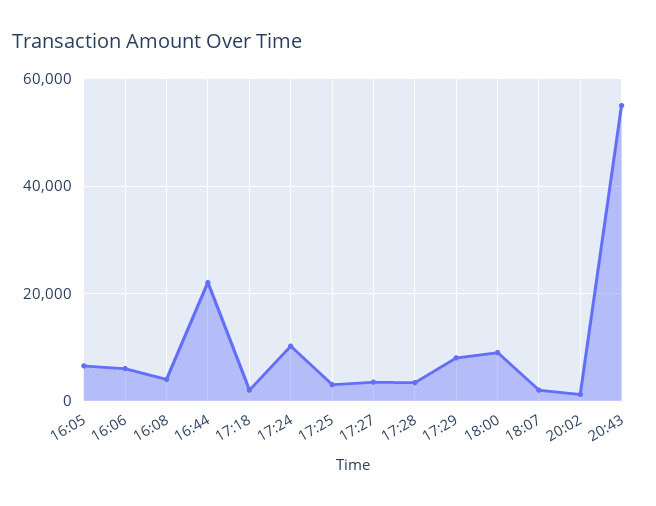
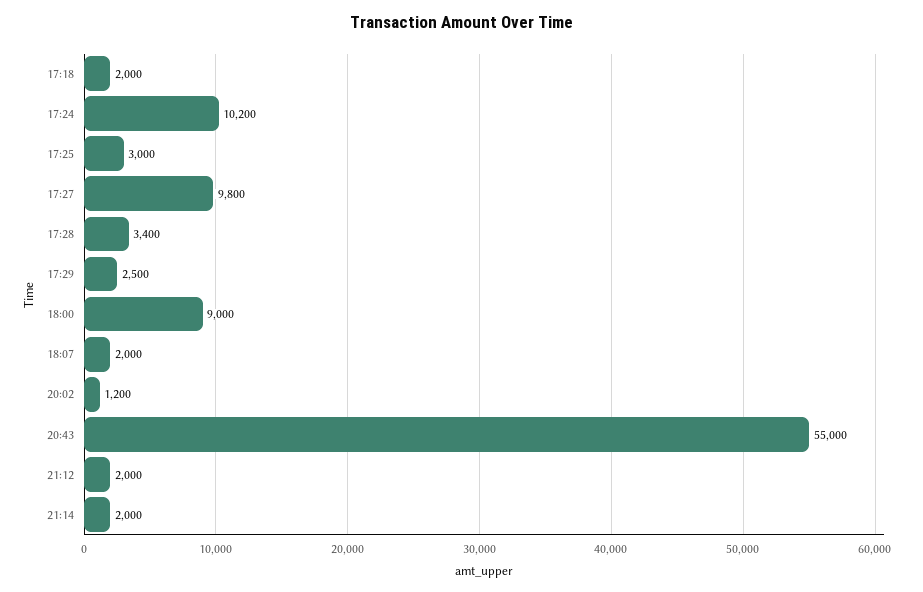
16:05: 6000 -> none
16:06: 6000 -> none
16:08: 4000 -> none
16:44: 22000 -> none
17:27: 4000 -> 9800
17:29: 8000 -> 2500
21:12: none -> 2000
21:14: none -> 2000

